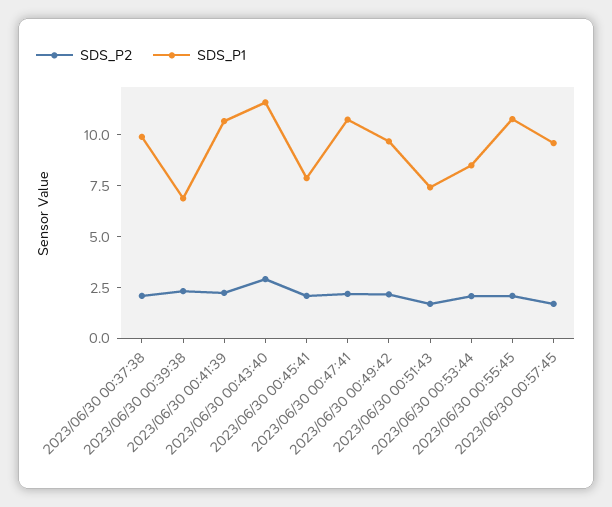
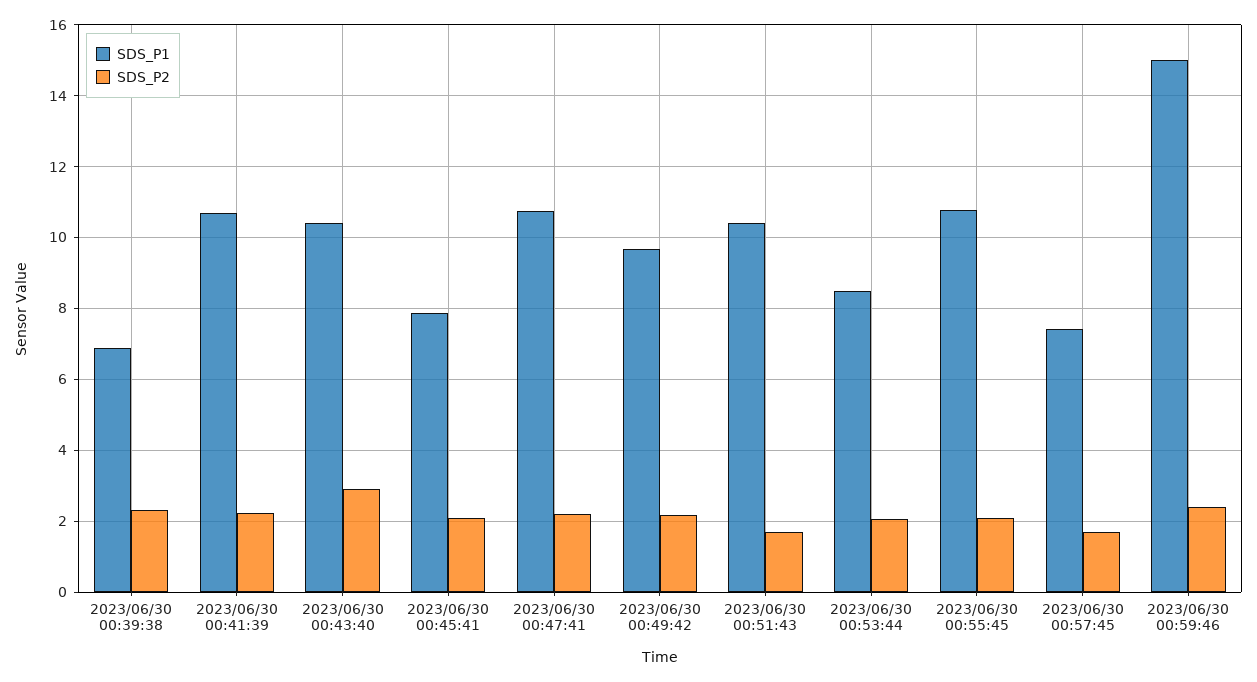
SDS_P2, 2023/06/30 00:37:38: 2 -> none
SDS_P1, 2023/06/30 00:37:38: 10 -> none
SDS_P1, 2023/06/30 00:43:40: 11.5 -> 10.4
SDS_P1, 2023/06/30 00:51:43: 7.5 -> 10.4
SDS_P1, 2023/06/30 00:57:45: 9.5 -> 7.4
SDS_P1, 2023/06/30 00:59:46: none -> 15
SDS_P2, 2023/06/30 00:59:46: none -> 2.4

